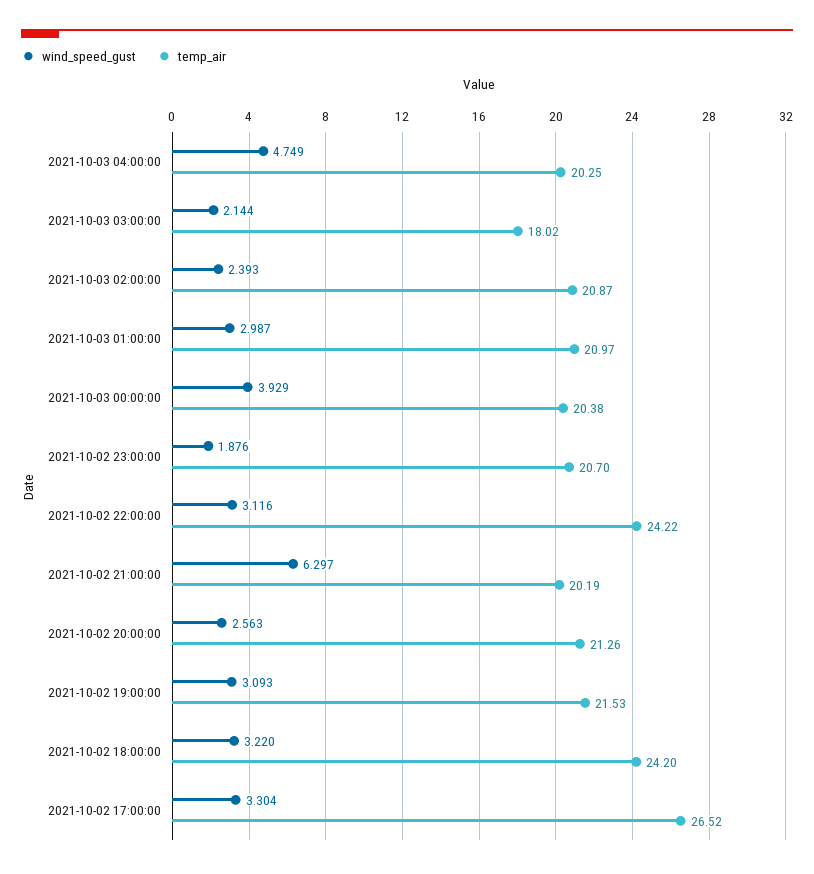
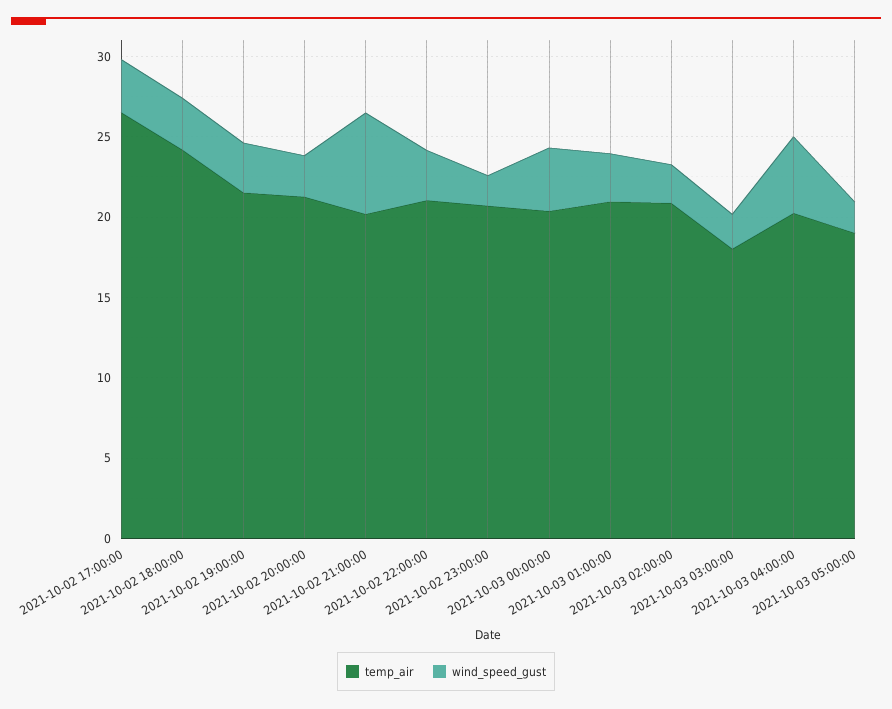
temp_air, 2021-10-02 22:00:00: 24.22 -> 21
temp_air, 2021-10-03 05:00:00: none -> 19
wind_speed_gust, 2021-10-03 05:00:00: none -> 2

